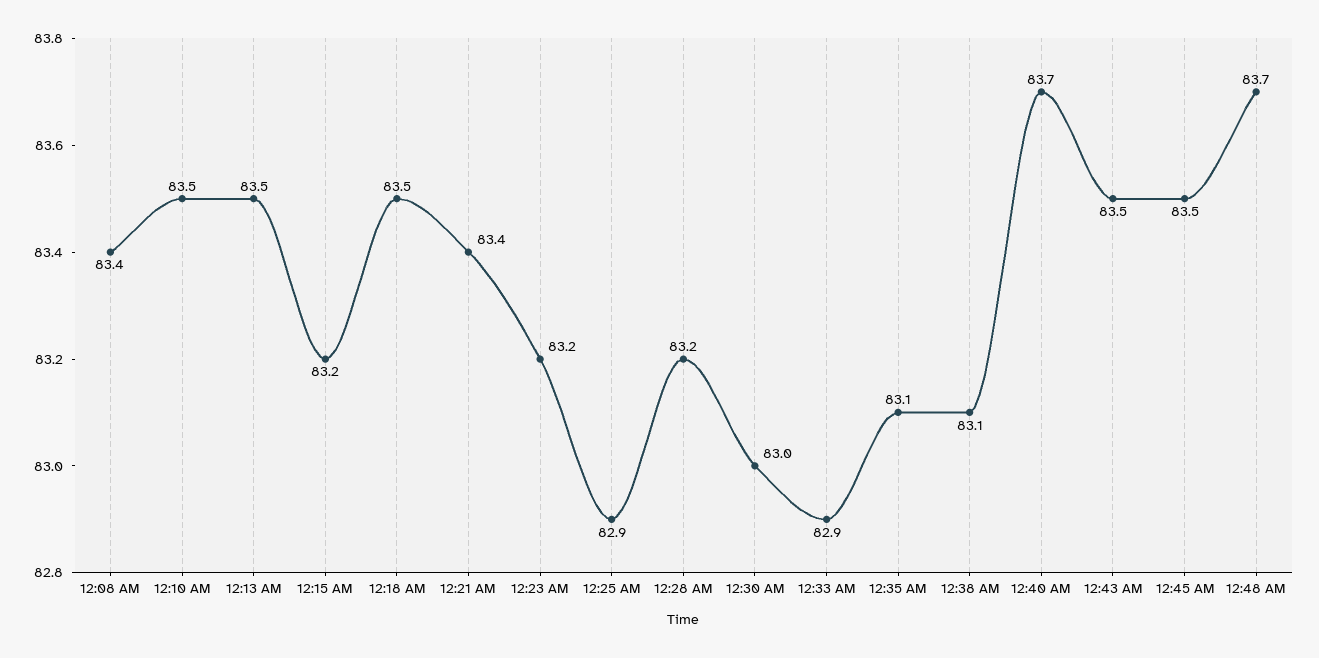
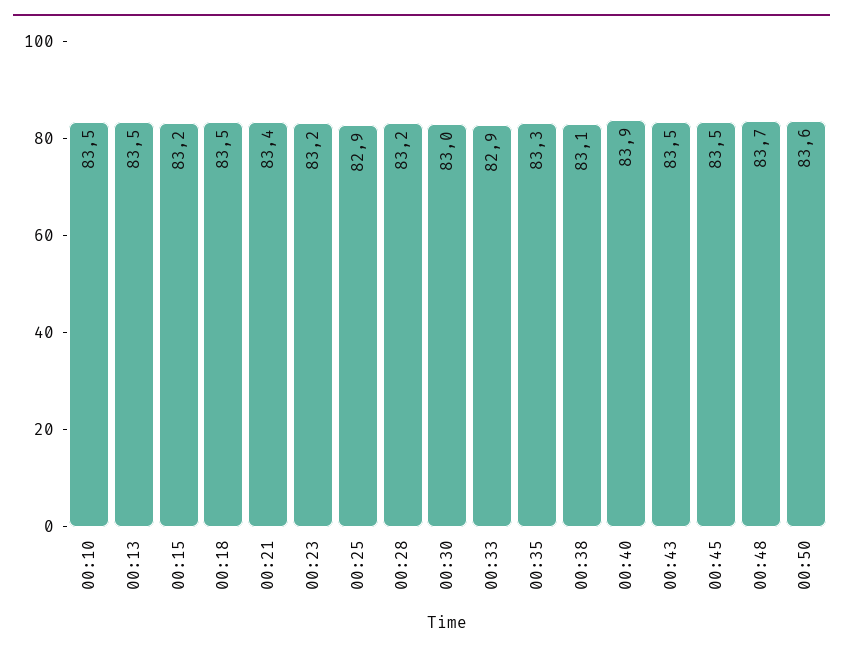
12:08 AM: 83.4 -> none
12:35 AM: 83.1 -> 83.3
12:40 AM: 83.7 -> 83.9
00:50: none -> 83.6

